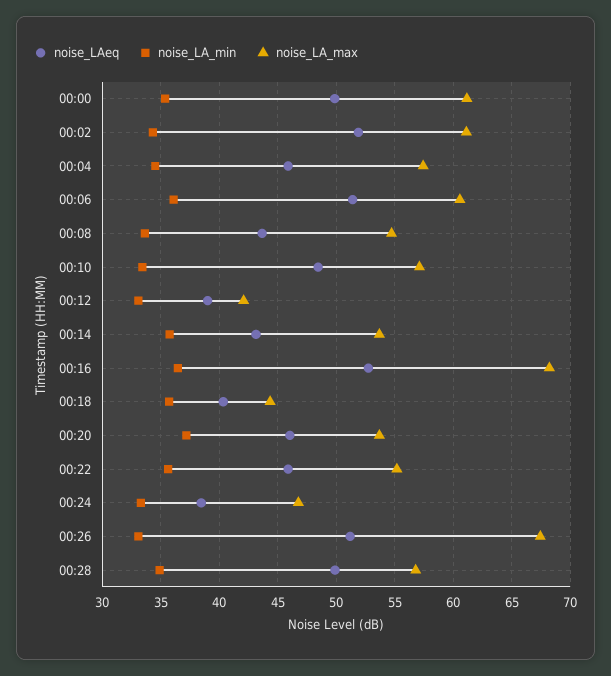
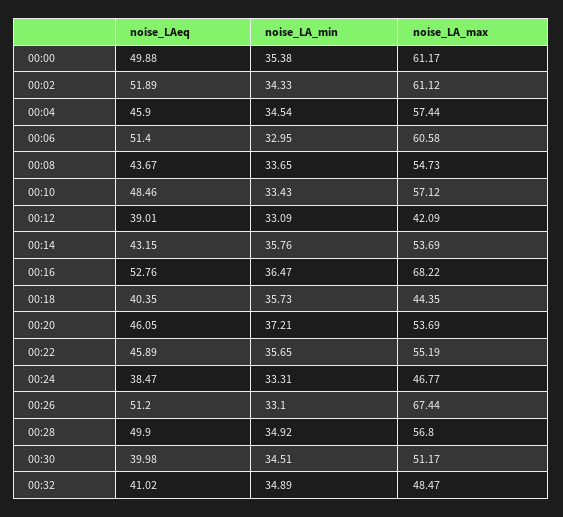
noise_LA_min, 00:06: 36 -> 32.95
noise_LAeq, 00:30: none -> 39.98
noise_LA_min, 00:30: none -> 34.51
noise_LA_max, 00:30: none -> 51.17
noise_LAeq, 00:32: none -> 41.02
noise_LA_min, 00:32: none -> 34.89
noise_LA_max, 00:32: none -> 48.47

